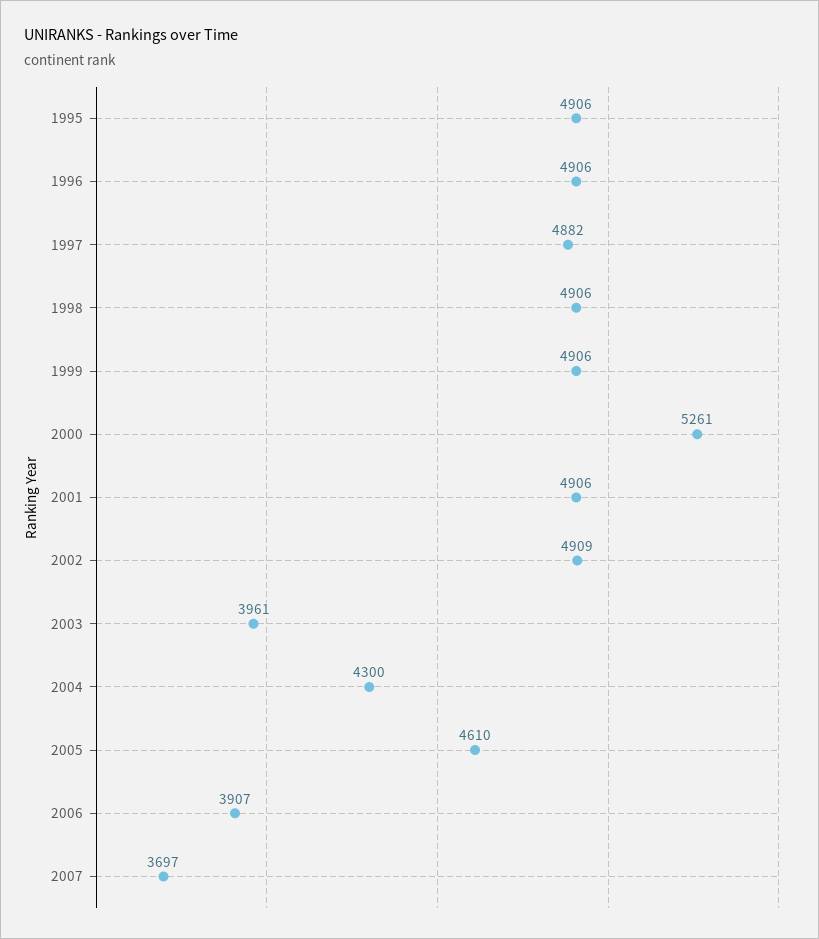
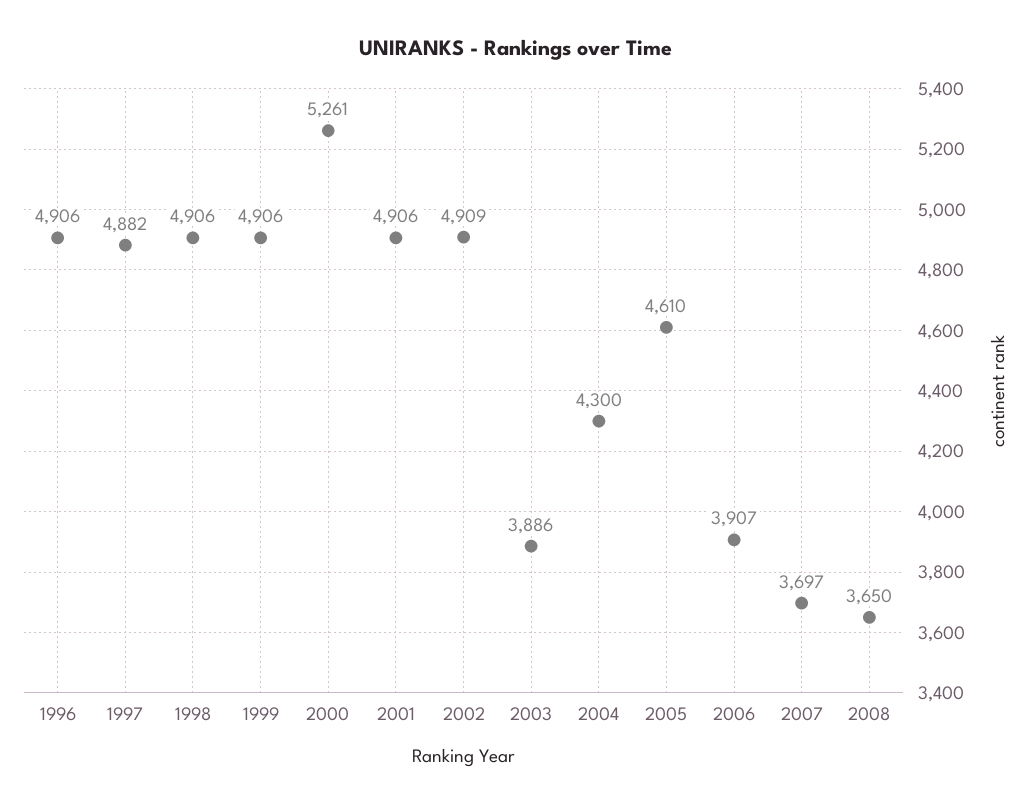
1995: 4906 -> none
2003: 3961 -> 3886
2008: none -> 3650

